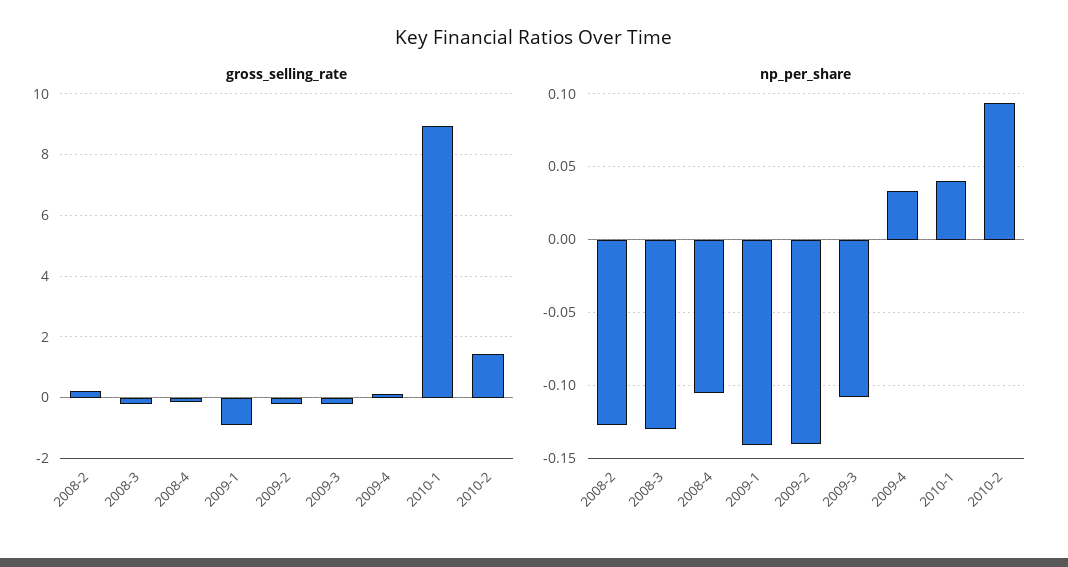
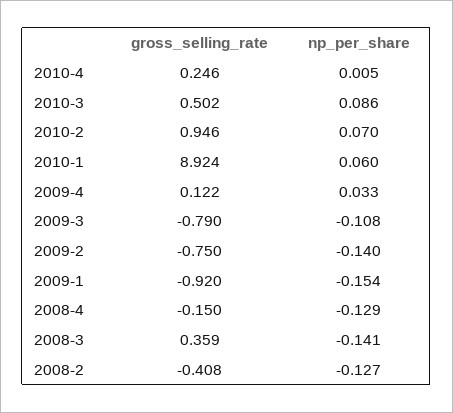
gross_selling_rate, 2008-2: 0.2 -> -0.408
gross_selling_rate, 2008-3: -0.2 -> 0.359
gross_selling_rate, 2009-2: -0.2 -> -0.75
gross_selling_rate, 2009-3: -0.2 -> -0.79
gross_selling_rate, 2010-2: 1.4 -> 0.946
np_per_share, 2008-3: -0.13 -> -0.141
np_per_share, 2008-4: -0.105 -> -0.129
np_per_share, 2009-1: -0.14 -> -0.154
np_per_share, 2010-1: 0.04 -> 0.06
np_per_share, 2010-2: 0.095 -> 0.07
gross_selling_rate, 2010-4: none -> 0.246
np_per_share, 2010-4: none -> 0.005
gross_selling_rate, 2010-3: none -> 0.502
np_per_share, 2010-3: none -> 0.086

